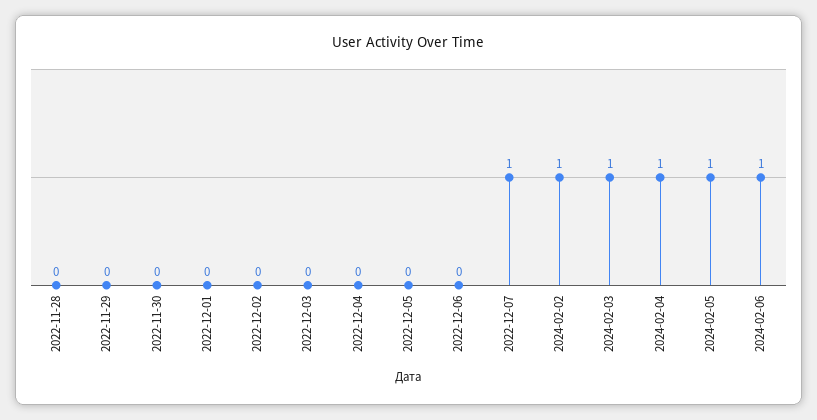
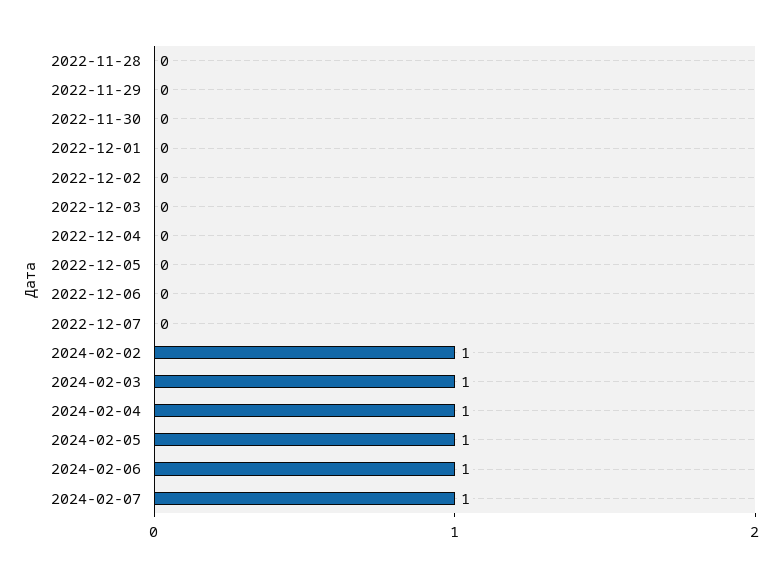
2022-12-07: 1 -> 0
2024-02-07: none -> 1

